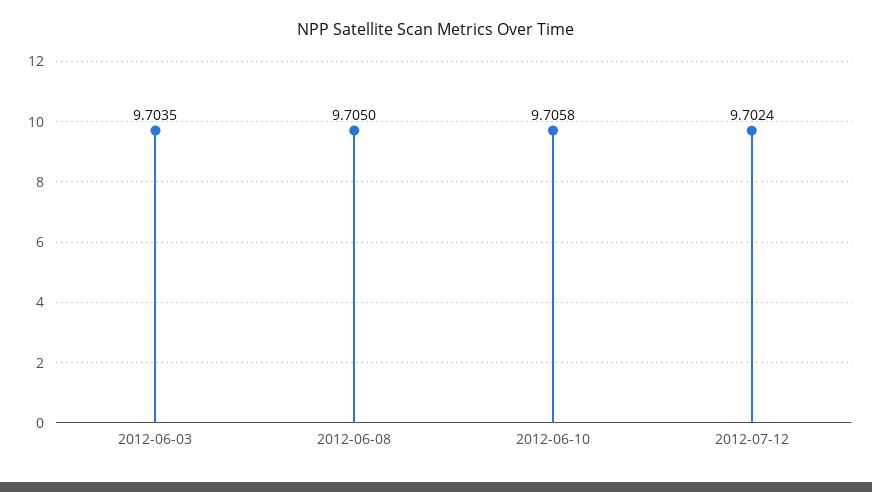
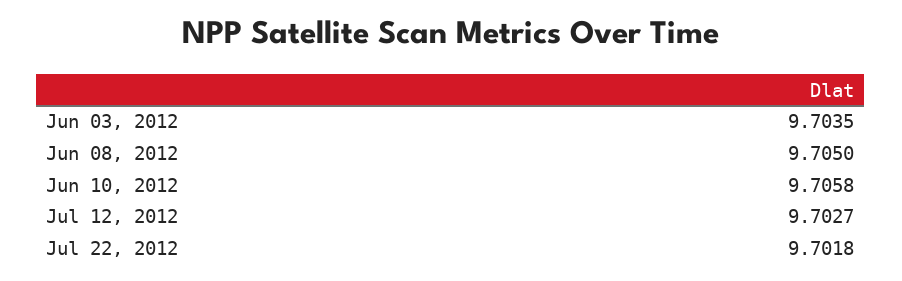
2012-07-12: 9.7024 -> 9.7027
Jul 22, 2012: none -> 9.7018

